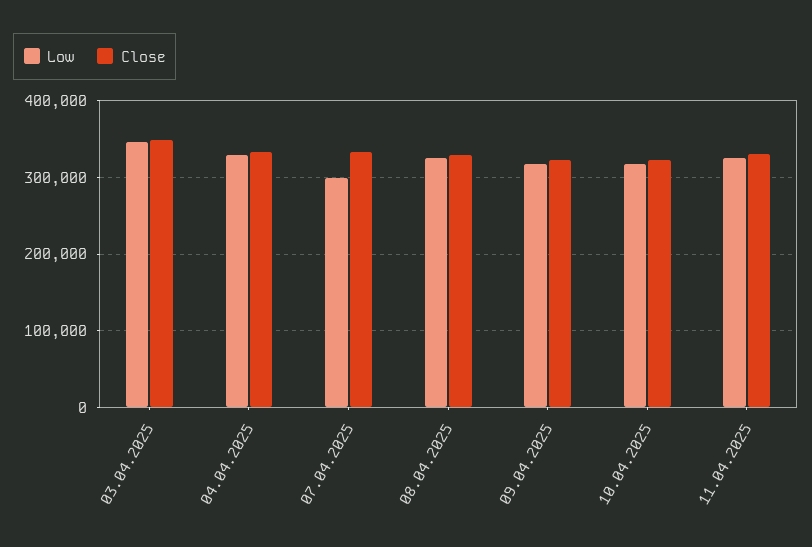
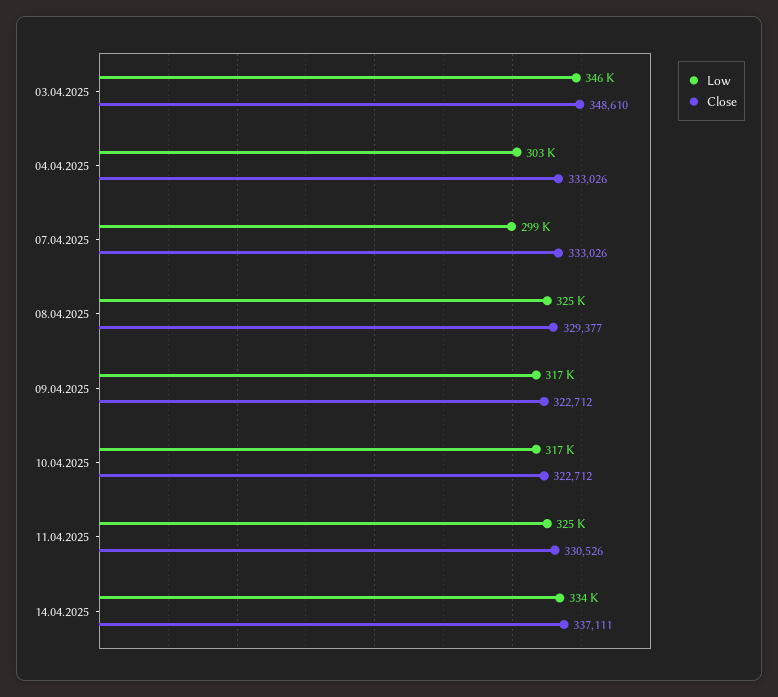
Low, 04.04.2025: 330000 -> 303000
Low, 14.04.2025: none -> 334000
Close, 14.04.2025: none -> 337111

